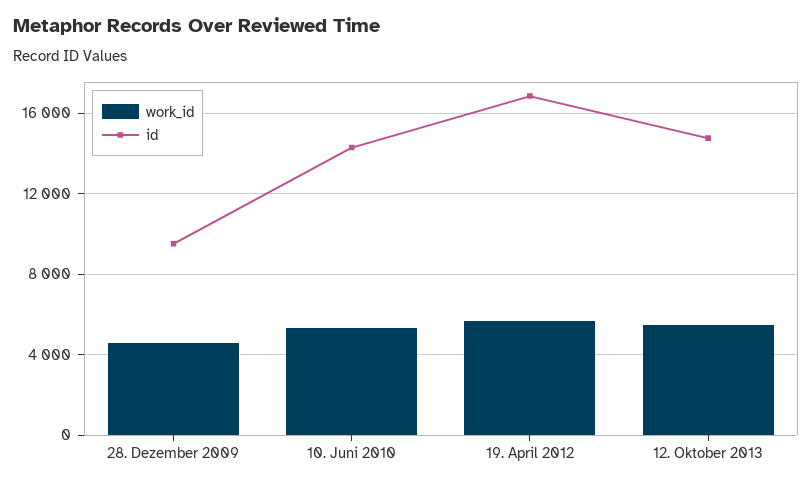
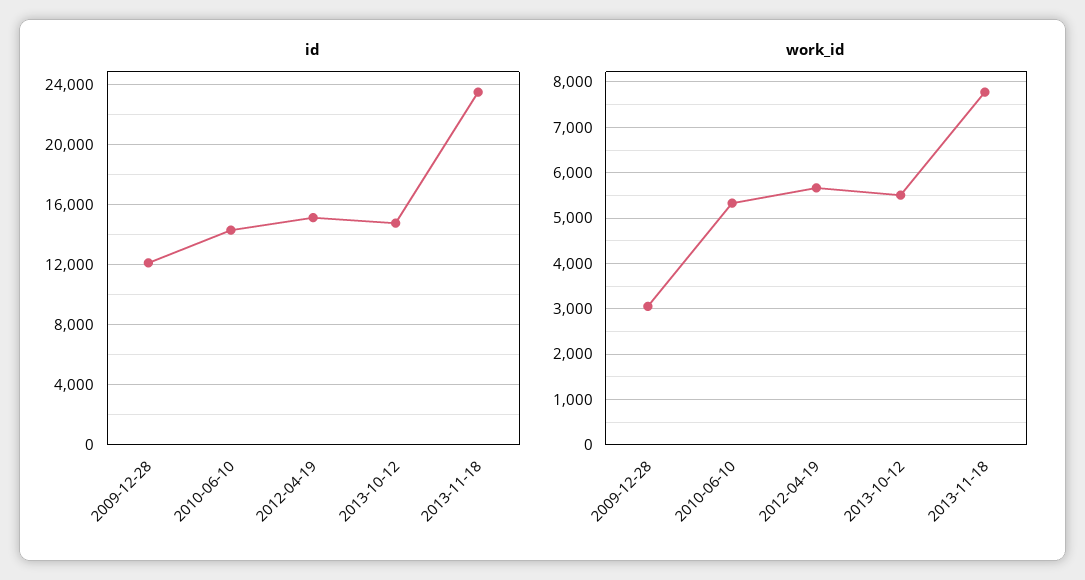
work_id, 28. Dezember 2009: 4500 -> 3000
id, 28. Dezember 2009: 9500 -> 12000
id, 19. April 2012: 17000 -> 15000
id, 2013-11-18: none -> 23500
work_id, 2013-11-18: none -> 7800

